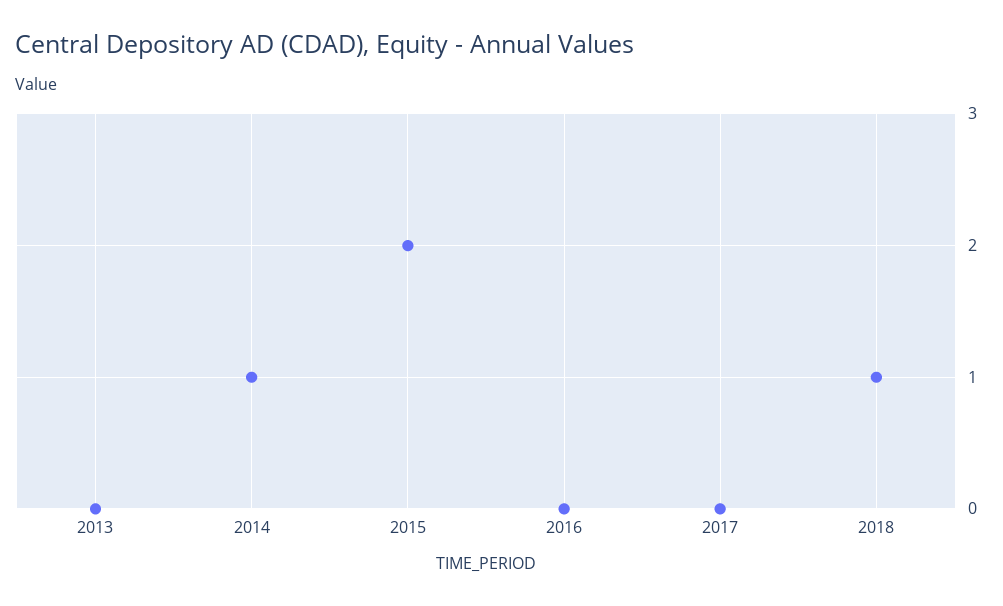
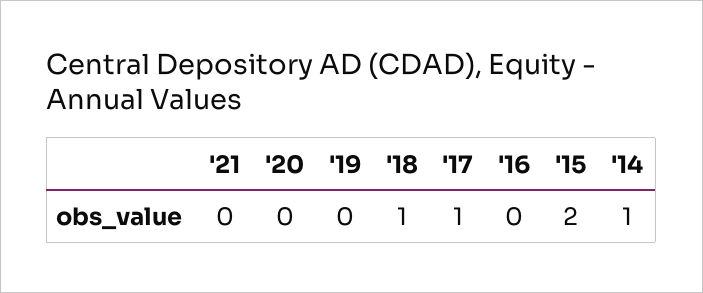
2013: 0 -> none
2017: 0 -> 1
'21: none -> 0
'20: none -> 0
'19: none -> 0

